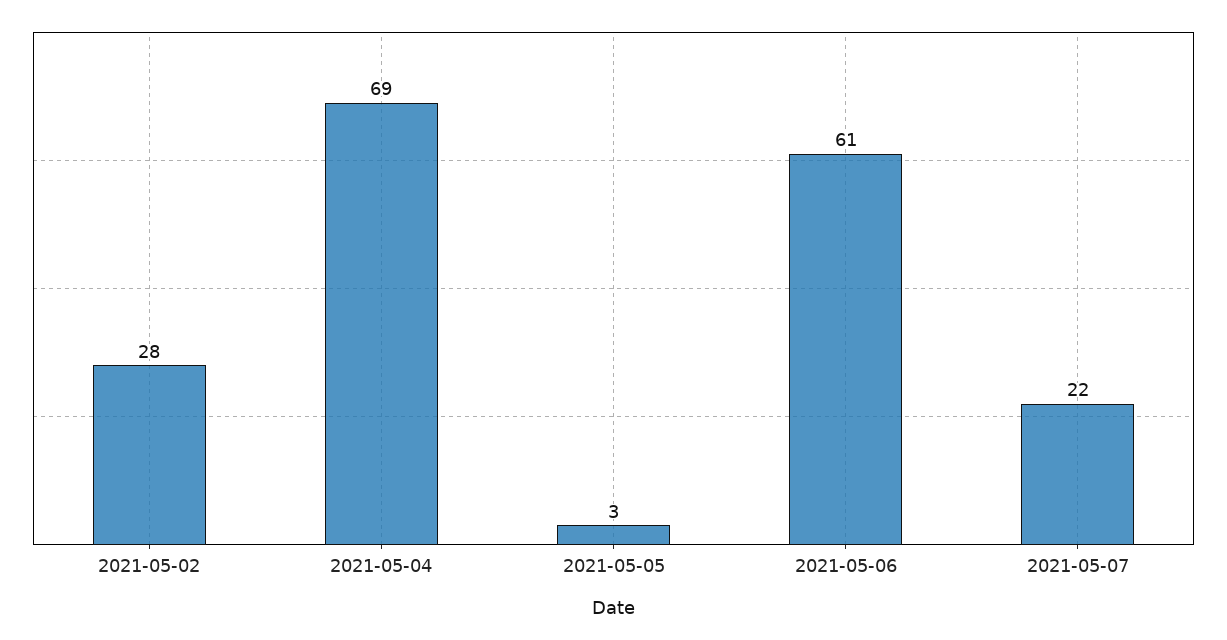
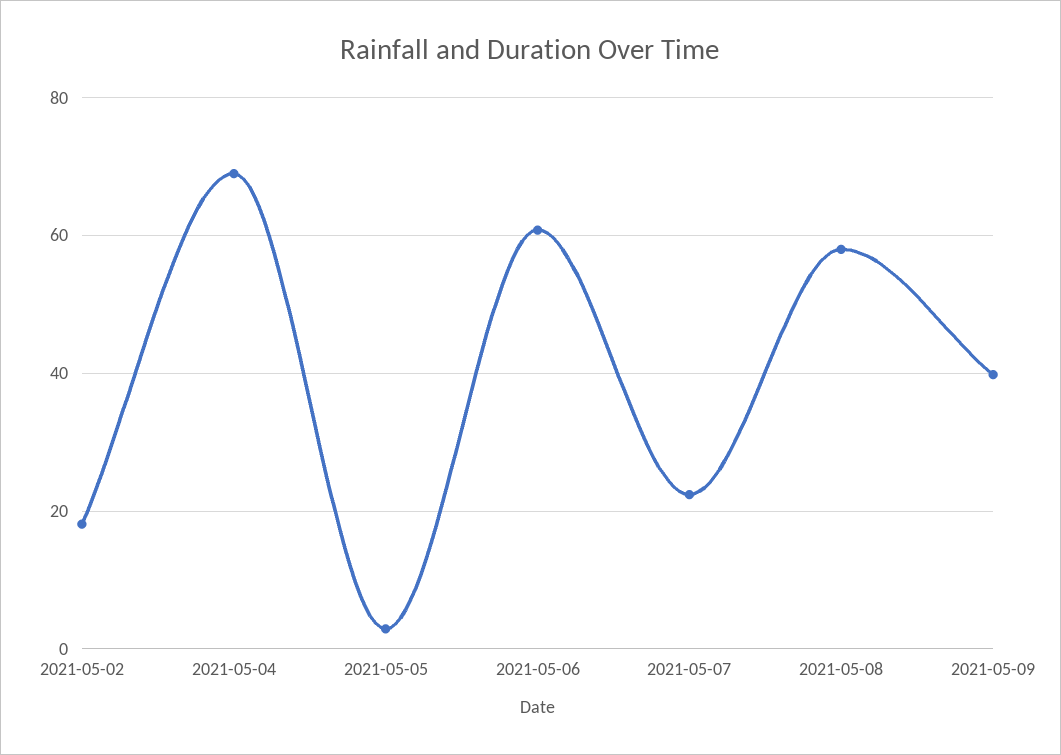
2021-05-02: 28 -> 18
2021-05-08: none -> 58
2021-05-09: none -> 40

